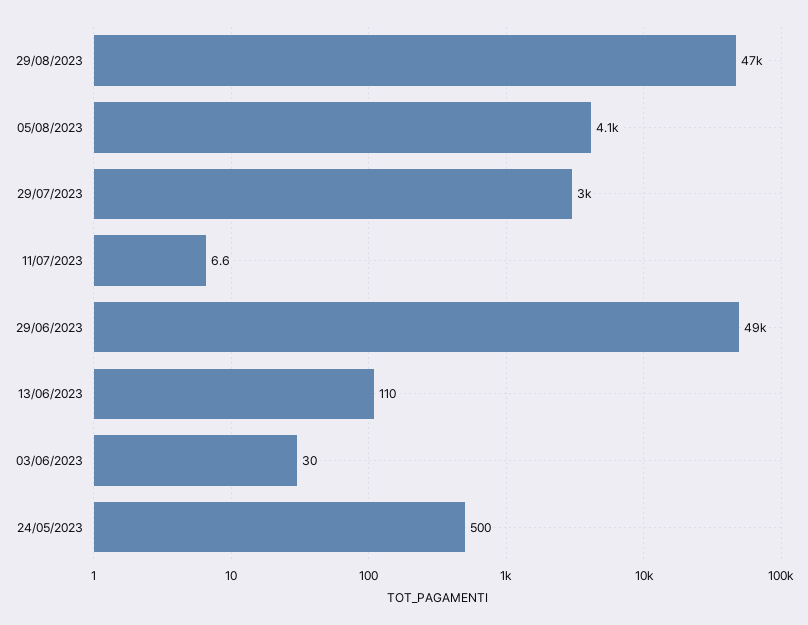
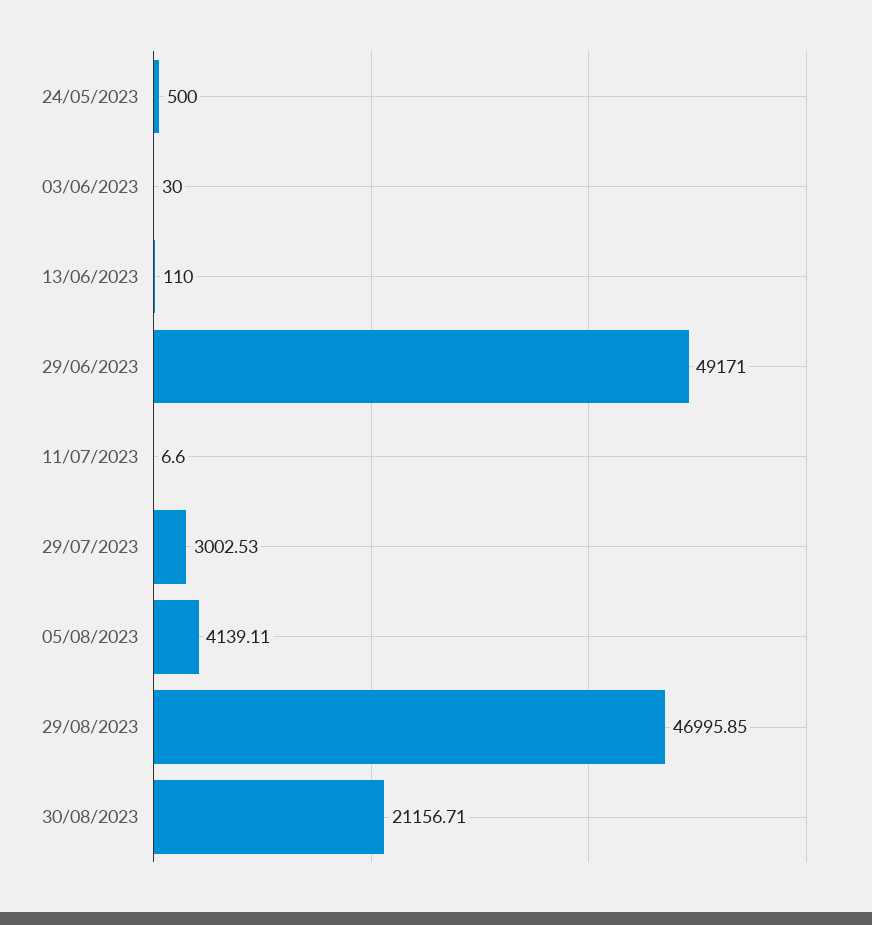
30/08/2023: none -> 21156.71

